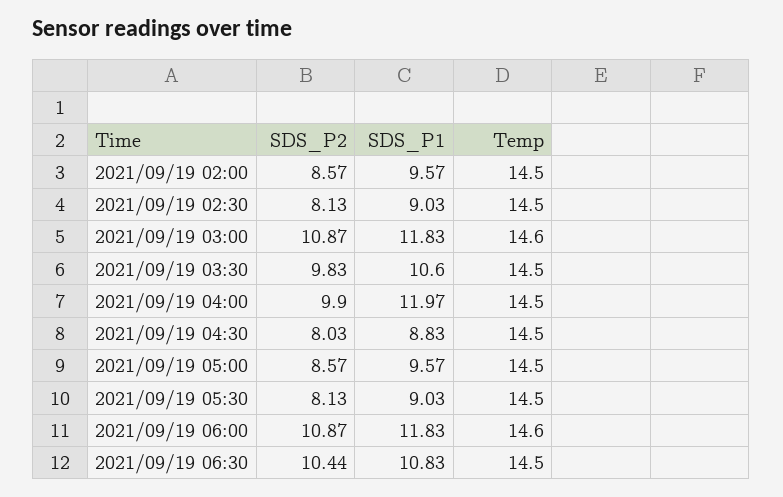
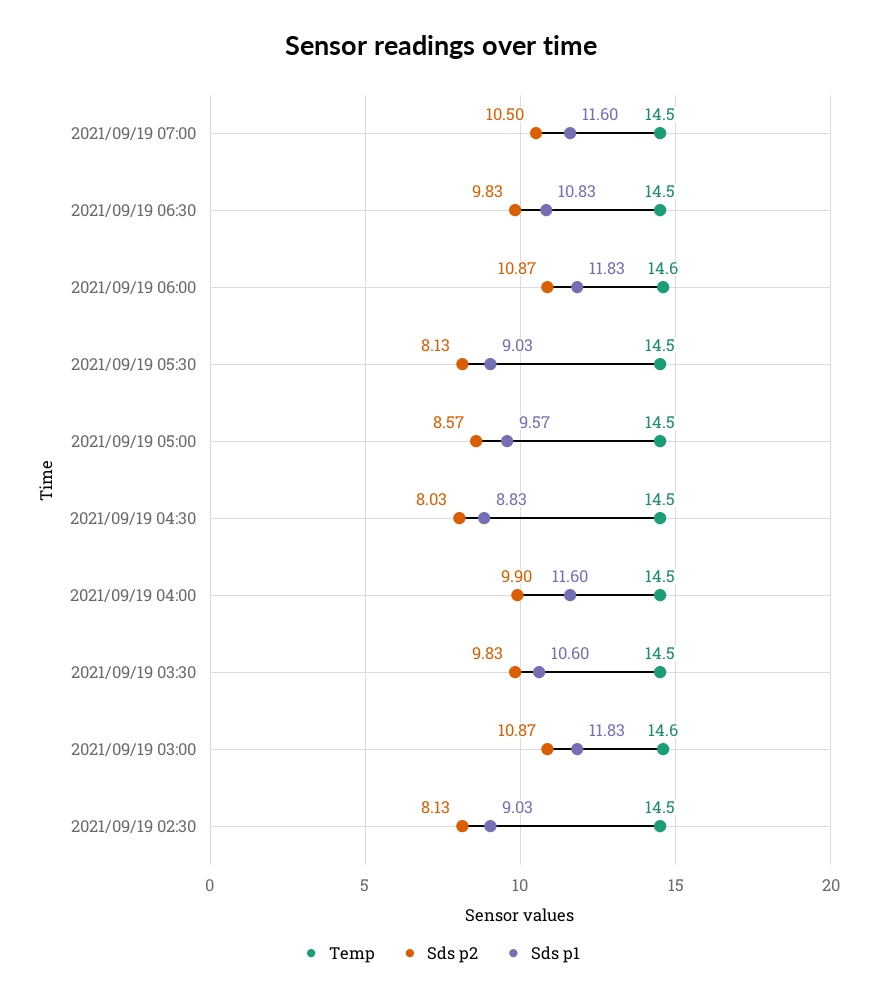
SDS_P2, 2021/09/19 02:00: 8.57 -> none
SDS_P1, 2021/09/19 02:00: 9.57 -> none
Temp, 2021/09/19 02:00: 14.5 -> none
SDS_P1, 2021/09/19 04:00: 11.97 -> 11.6
SDS_P2, 2021/09/19 06:30: 10.44 -> 9.83
Temp, 2021/09/19 07:00: none -> 14.5
SDS_P2, 2021/09/19 07:00: none -> 10.5
SDS_P1, 2021/09/19 07:00: none -> 11.6

